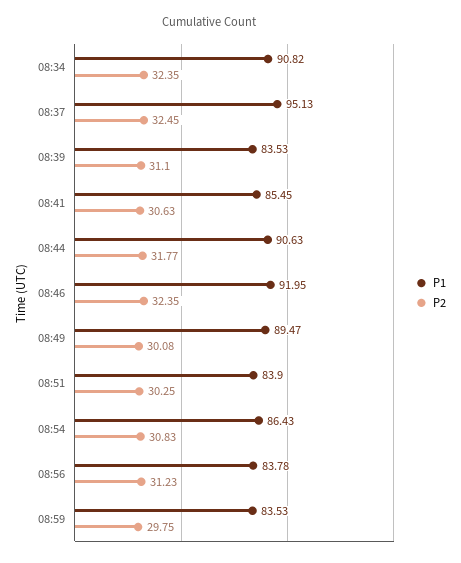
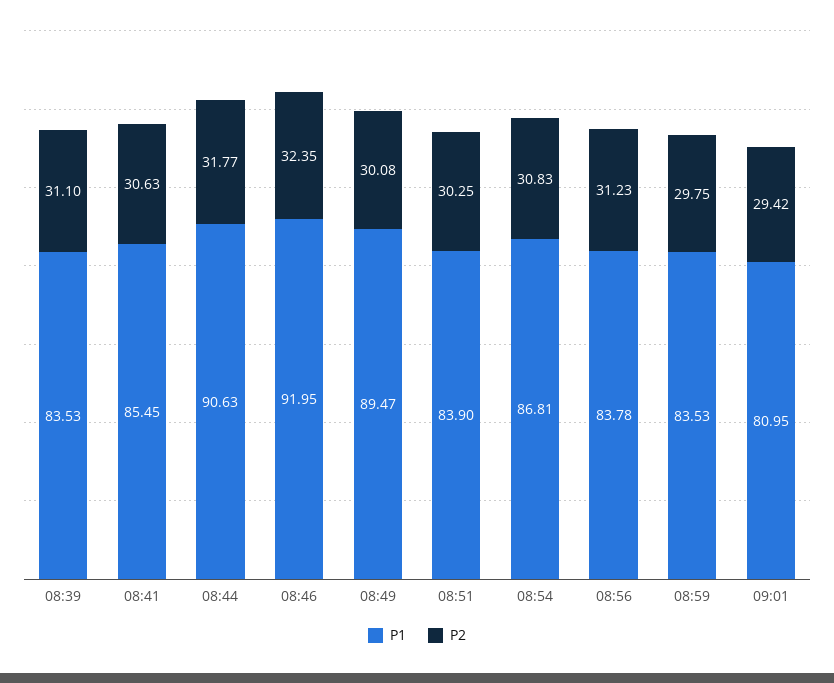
P1, 08:34: 90.82 -> none
P2, 08:34: 32.35 -> none
P1, 08:37: 95.13 -> none
P2, 08:37: 32.45 -> none
P1, 08:54: 86.43 -> 86.81
P1, 09:01: none -> 80.95
P2, 09:01: none -> 29.42

